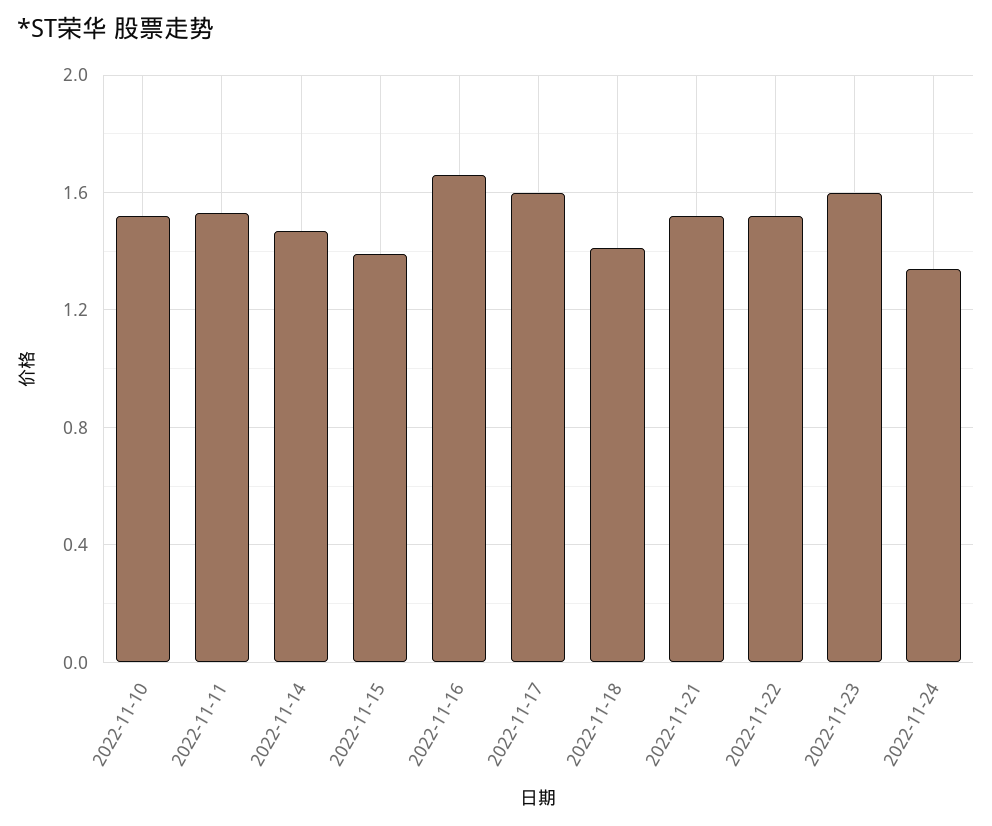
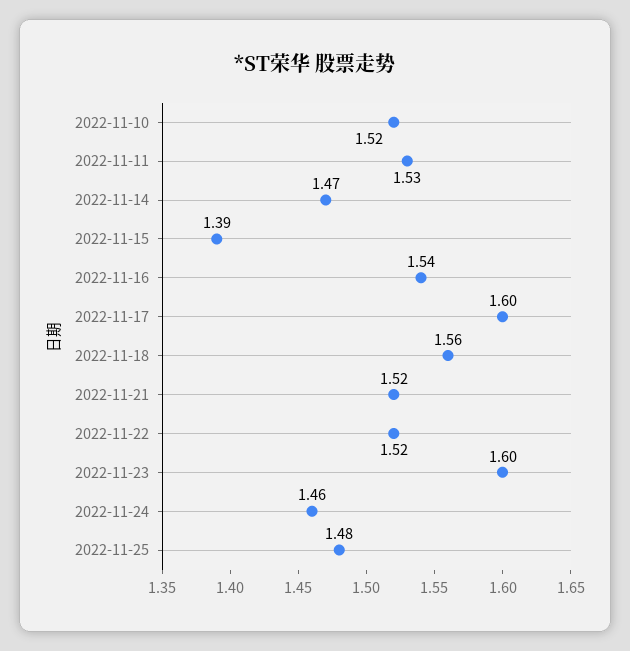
2022-11-16: 1.65 -> 1.54
2022-11-18: 1.4 -> 1.56
2022-11-24: 1.35 -> 1.46
2022-11-25: none -> 1.48

